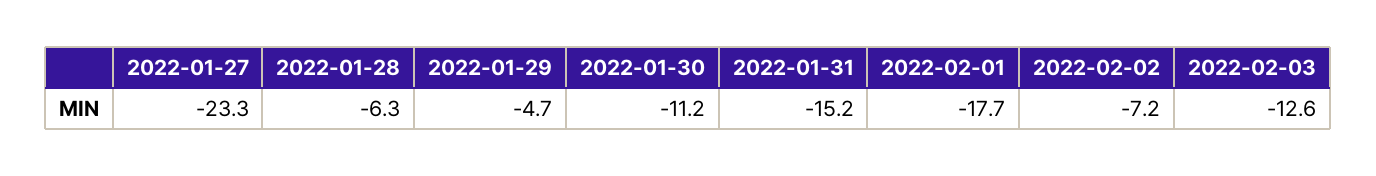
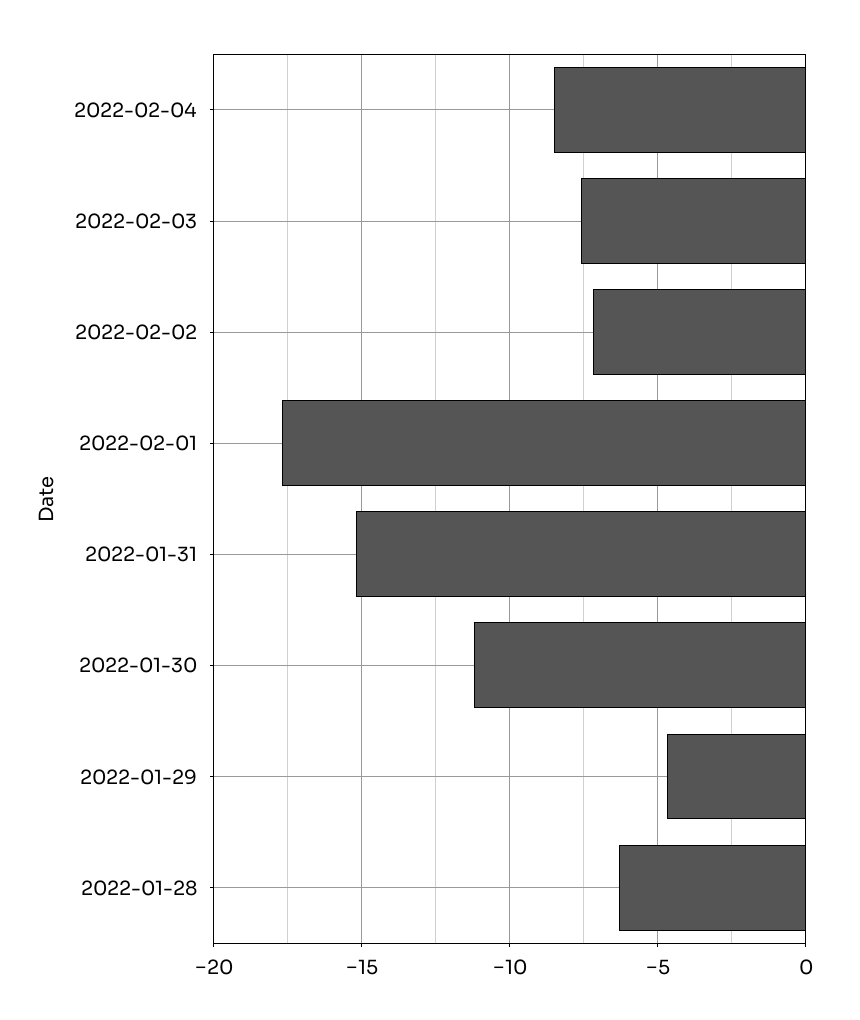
2022-01-27: -23.3 -> none
2022-02-03: -12.6 -> -7.5
2022-02-04: none -> -8.5

